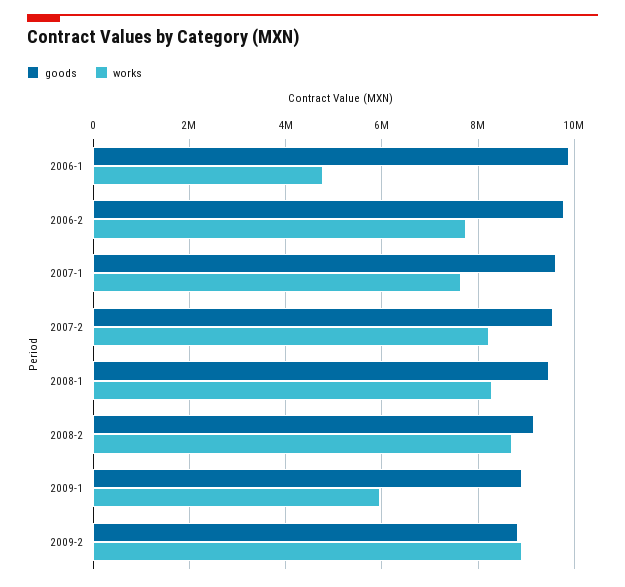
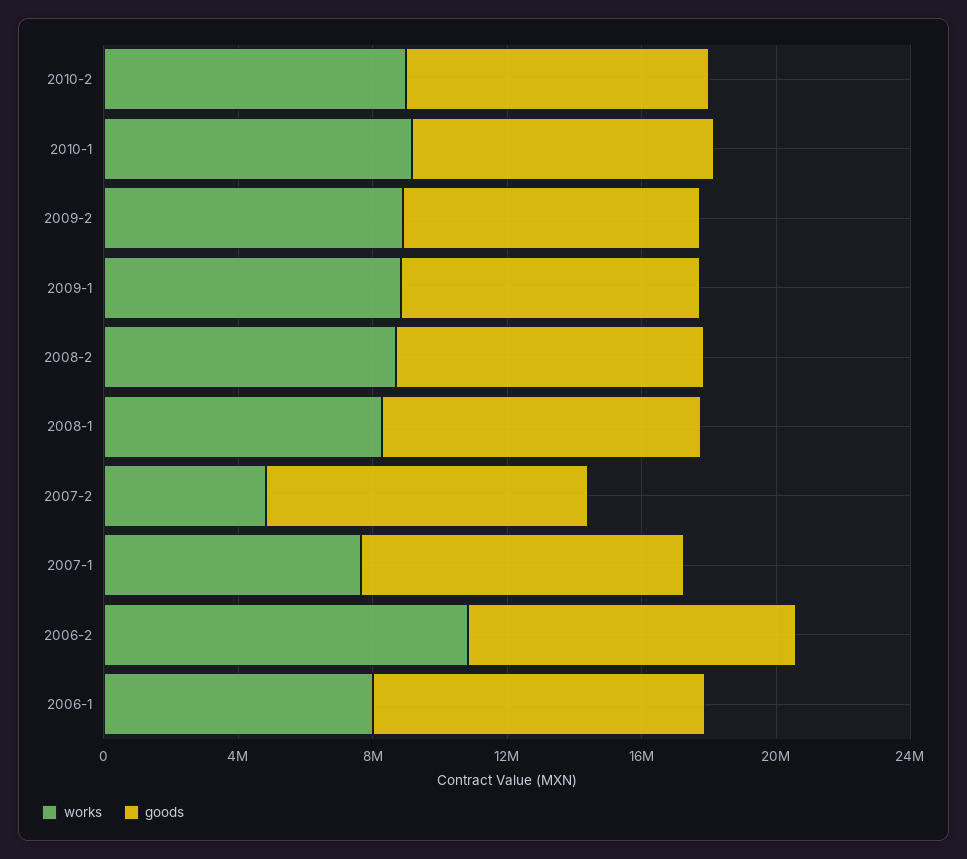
works, 2006-1: 4800000 -> 8000000
works, 2006-2: 7800000 -> 11000000
works, 2007-2: 8200000 -> 5000000
works, 2009-1: 6000000 -> 9000000
works, 2010-2: none -> 9000000
goods, 2010-2: none -> 9000000
works, 2010-1: none -> 9000000
goods, 2010-1: none -> 9000000

